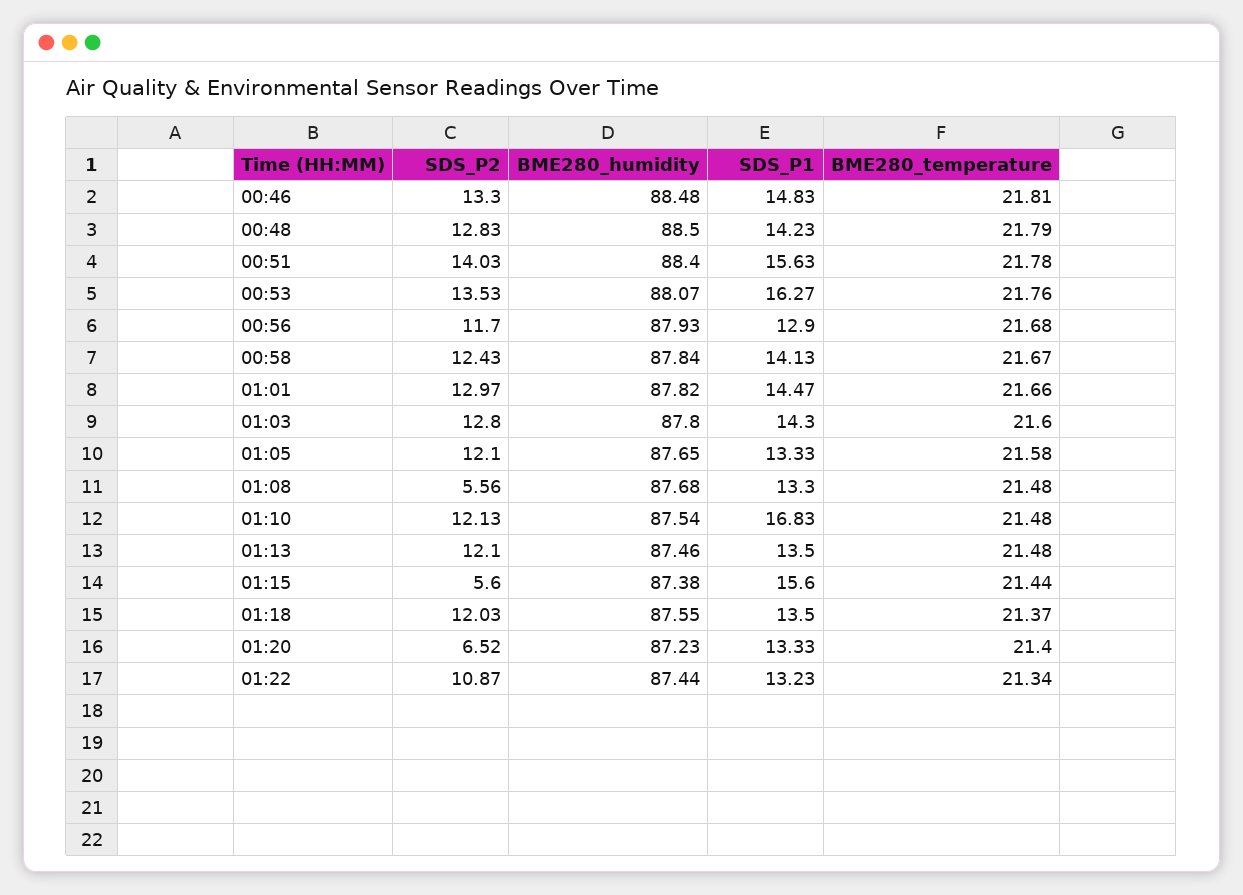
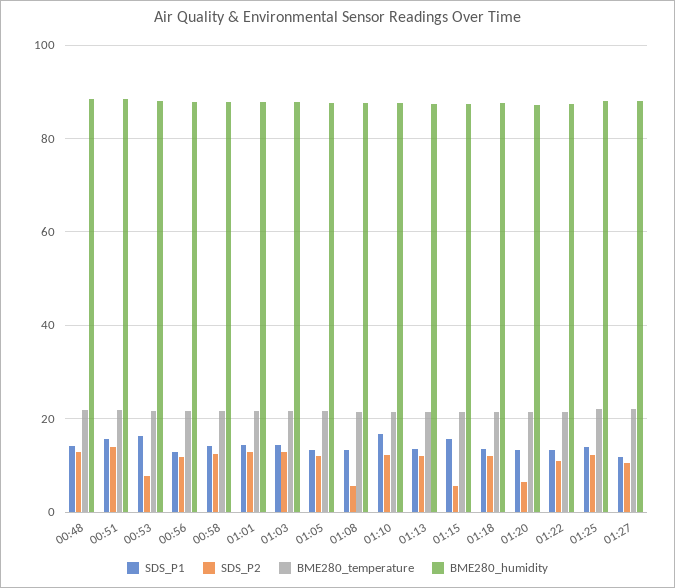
SDS_P2, 00:46: 13.3 -> none
BME280_humidity, 00:46: 88.48 -> none
SDS_P1, 00:46: 14.83 -> none
BME280_temperature, 00:46: 21.81 -> none
SDS_P2, 00:53: 13.53 -> 8
SDS_P1, 01:25: none -> 14
SDS_P2, 01:25: none -> 12
BME280_temperature, 01:25: none -> 22
BME280_humidity, 01:25: none -> 88
SDS_P1, 01:27: none -> 12
SDS_P2, 01:27: none -> 10
BME280_temperature, 01:27: none -> 22
BME280_humidity, 01:27: none -> 88

